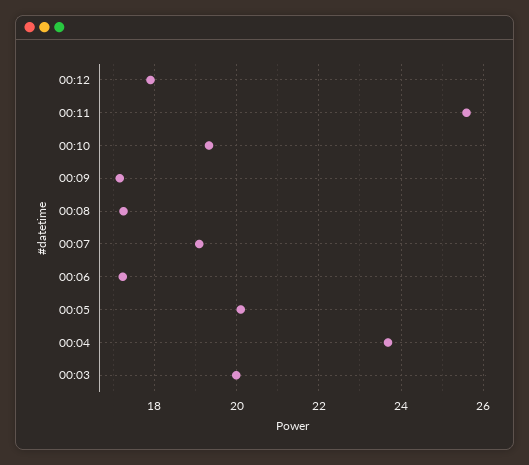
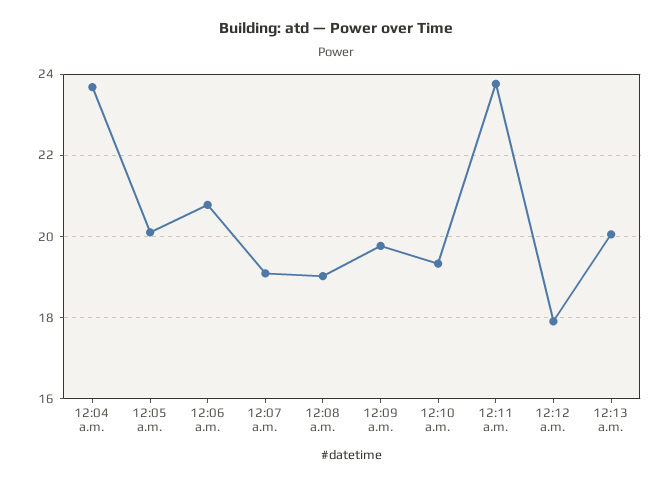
00:11: 25.6 -> 23.8
00:09: 17.2 -> 19.8
00:08: 17.2 -> 19
00:06: 17.2 -> 20.8
00:03: 20 -> none
12:13 a.m.: none -> 20

